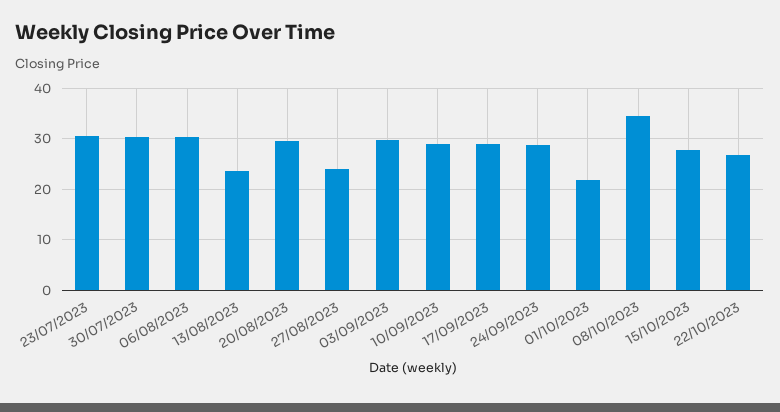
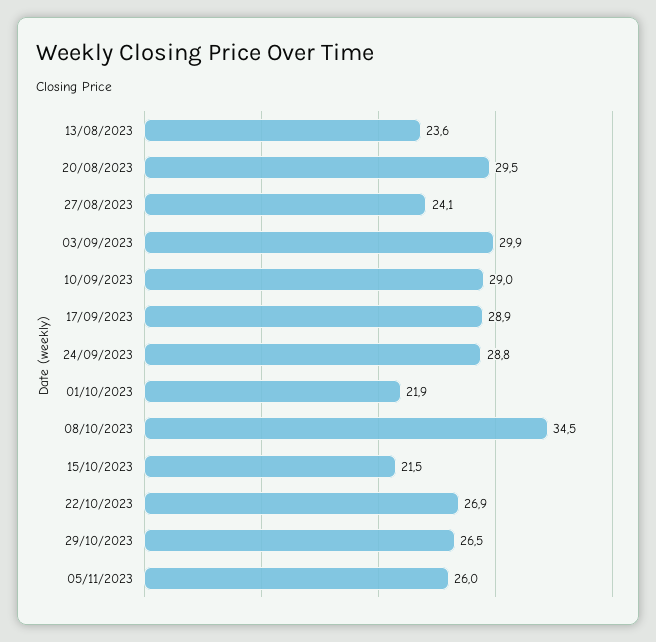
23/07/2023: 30 -> none
30/07/2023: 30 -> none
06/08/2023: 30 -> none
15/10/2023: 28 -> 21.5
29/10/2023: none -> 26.5
05/11/2023: none -> 26

